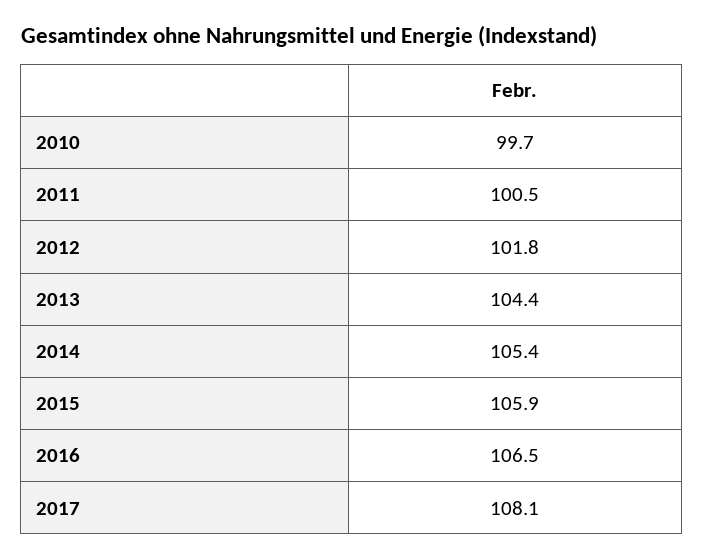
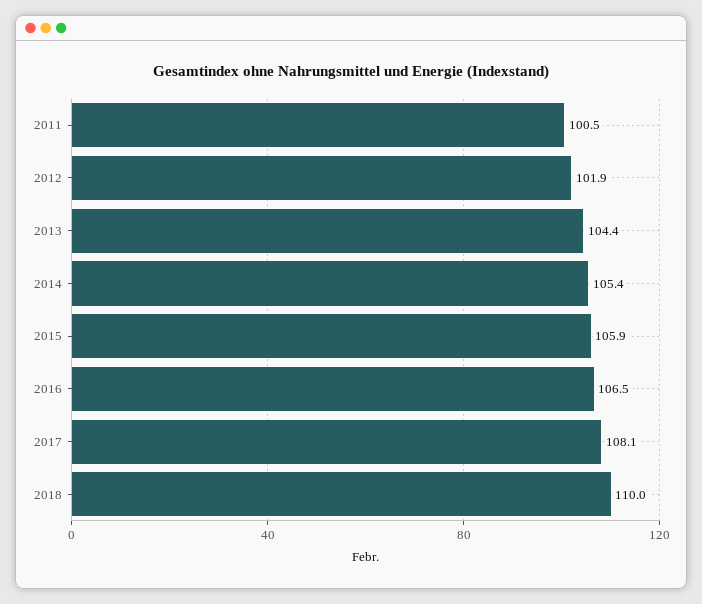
2010: 99.7 -> none
2012: 101.8 -> 101.9
2018: none -> 110

